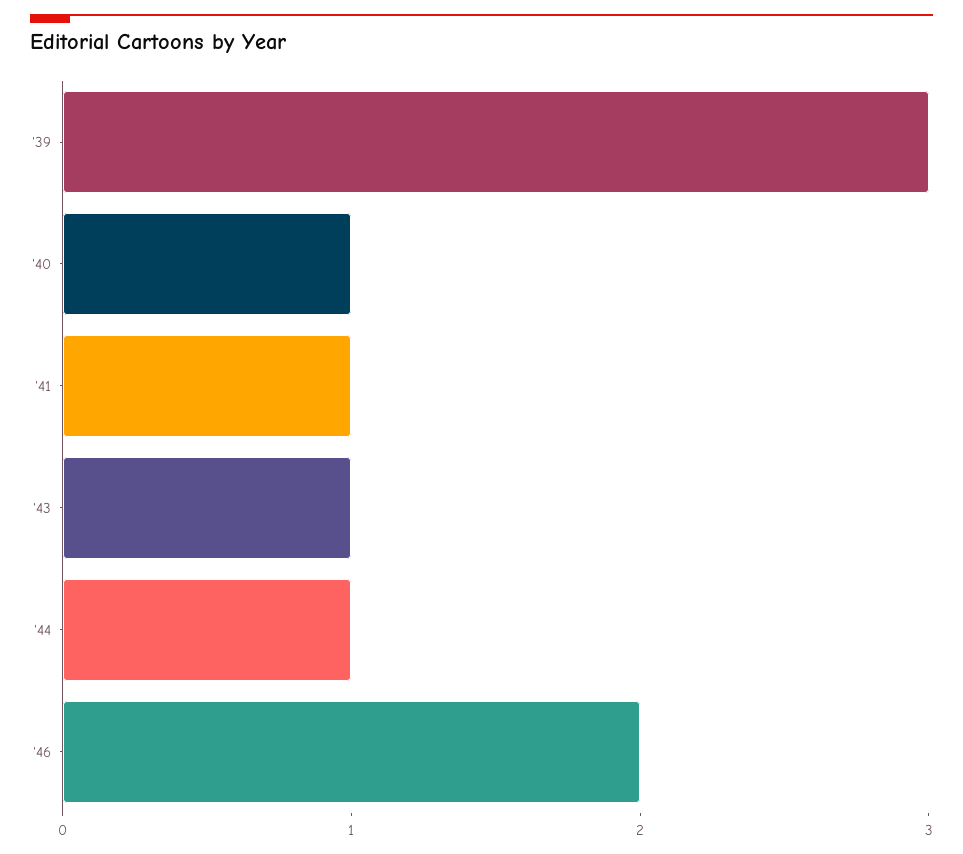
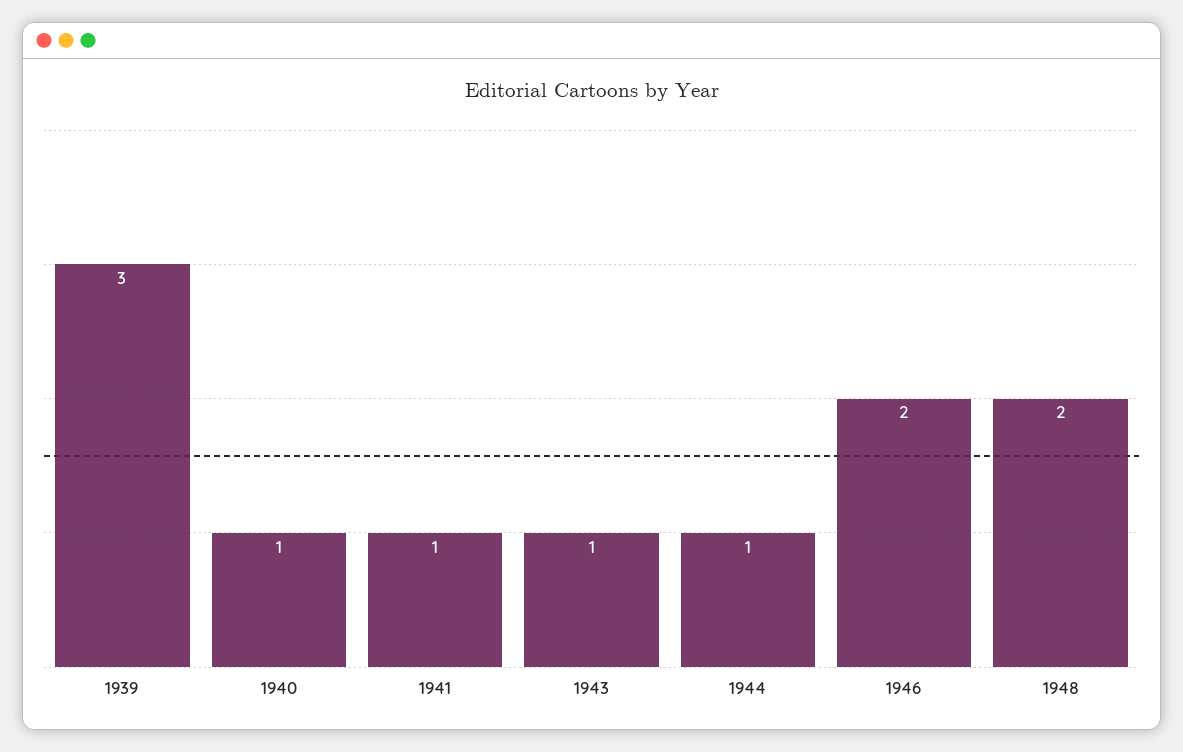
1948: none -> 2

